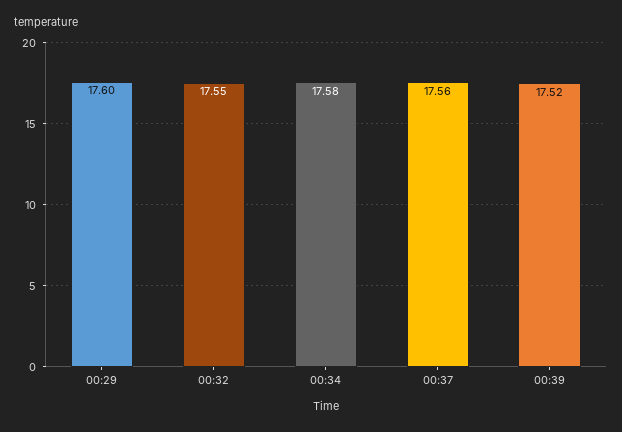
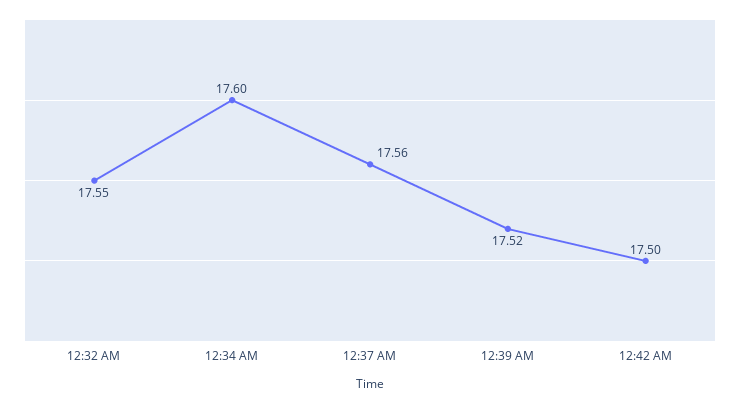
00:29: 17.6 -> none
00:34: 17.58 -> 17.6
12:42 AM: none -> 17.5

